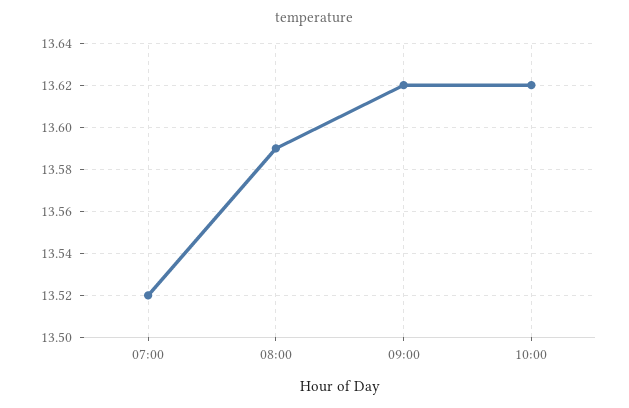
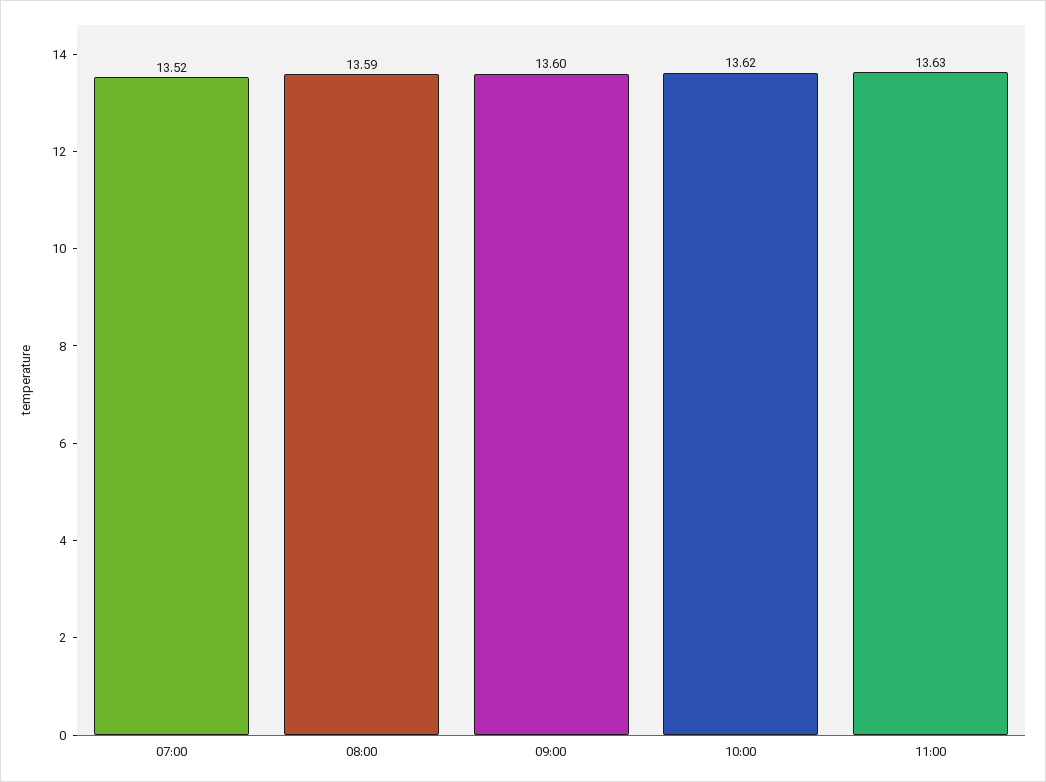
09:00: 13.62 -> 13.6
11:00: none -> 13.63

